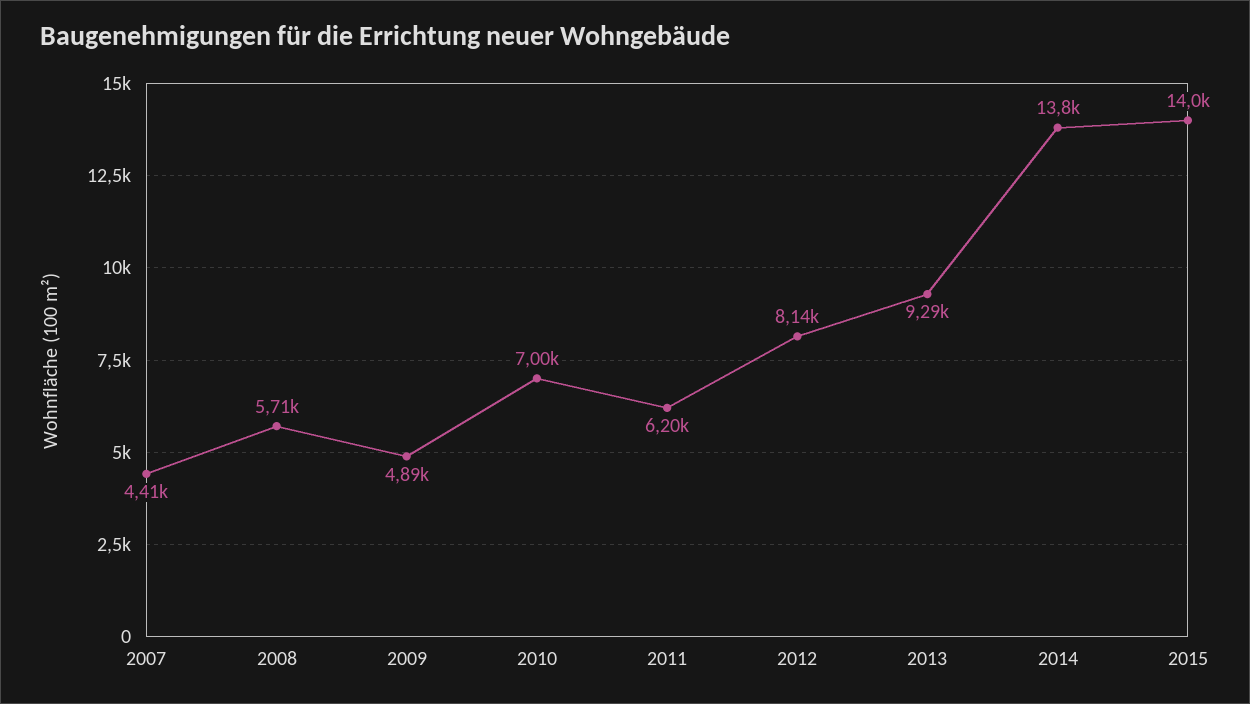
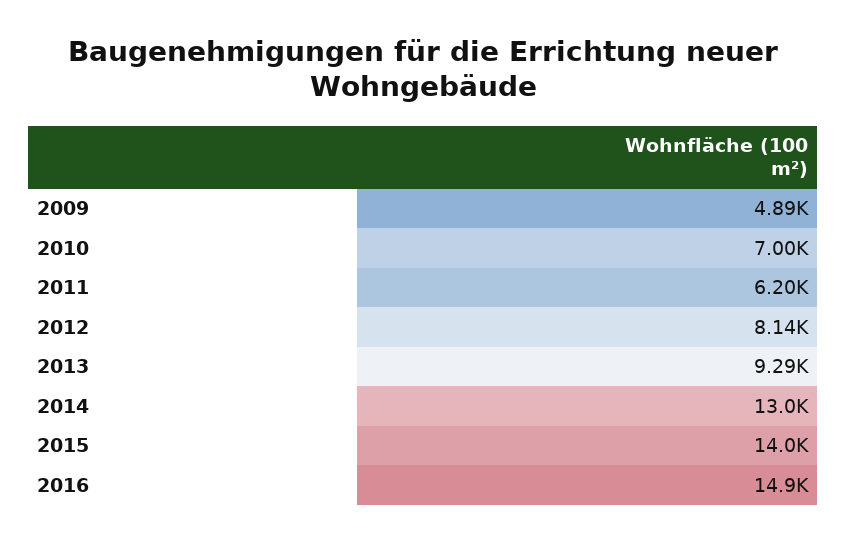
2007: 4410 -> none
2008: 5710 -> none
2014: 13800 -> 13000
2016: none -> 14900

